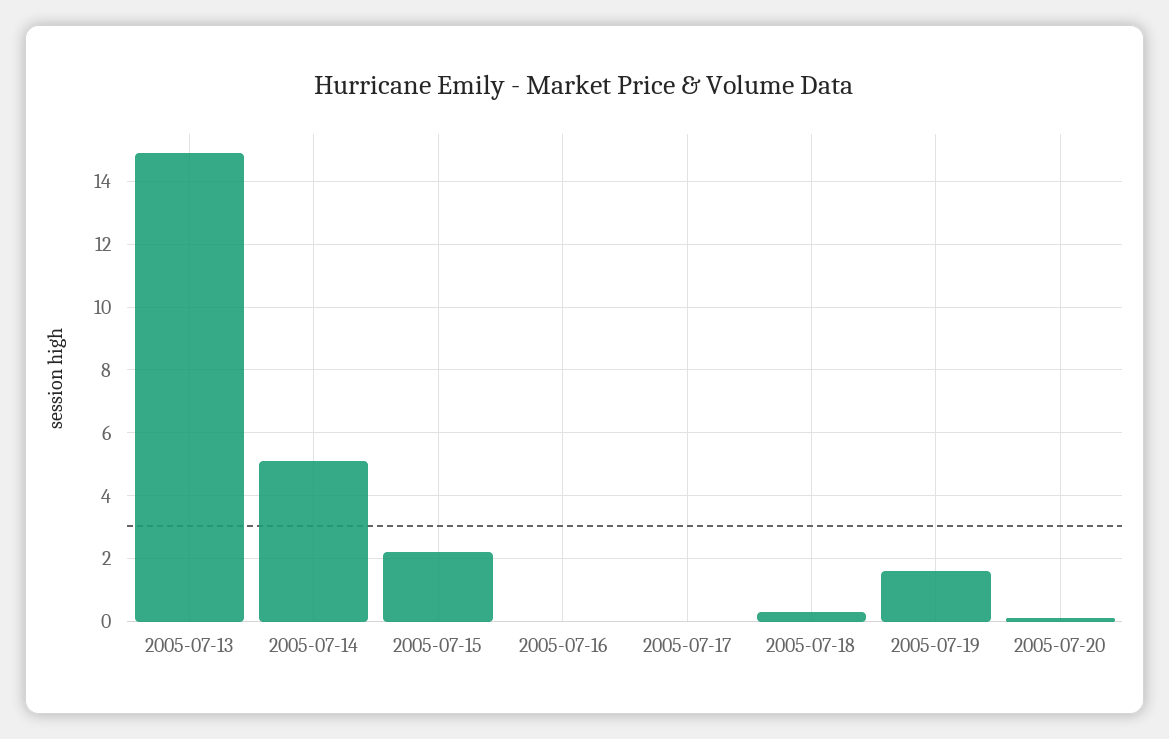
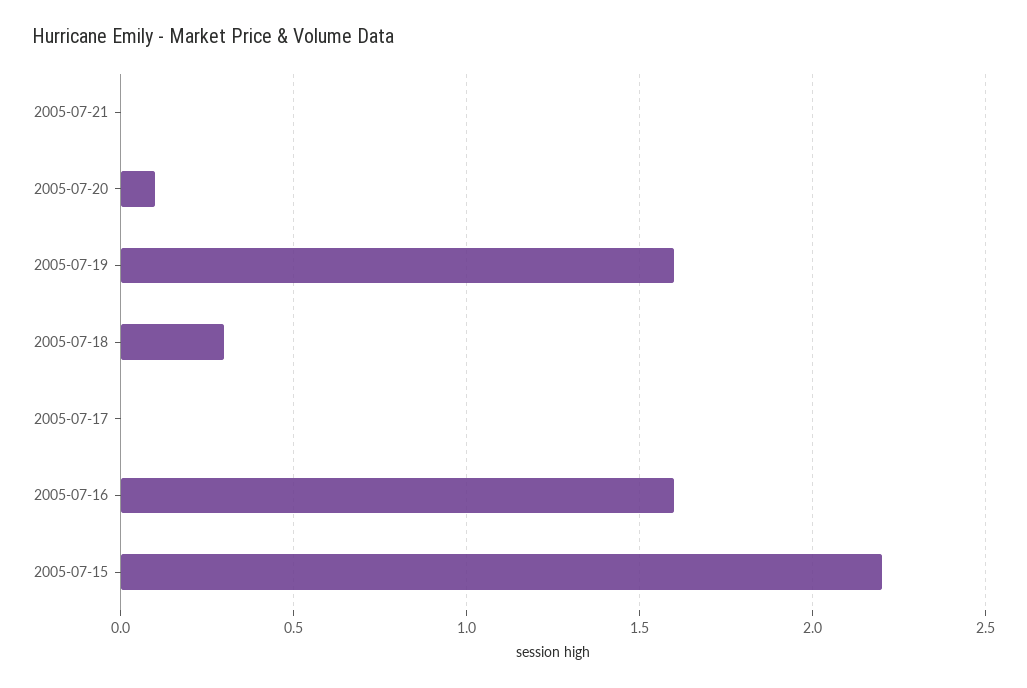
2005-07-13: 15 -> none
2005-07-14: 5 -> none
2005-07-16: 0 -> 1.6
2005-07-21: none -> 0

